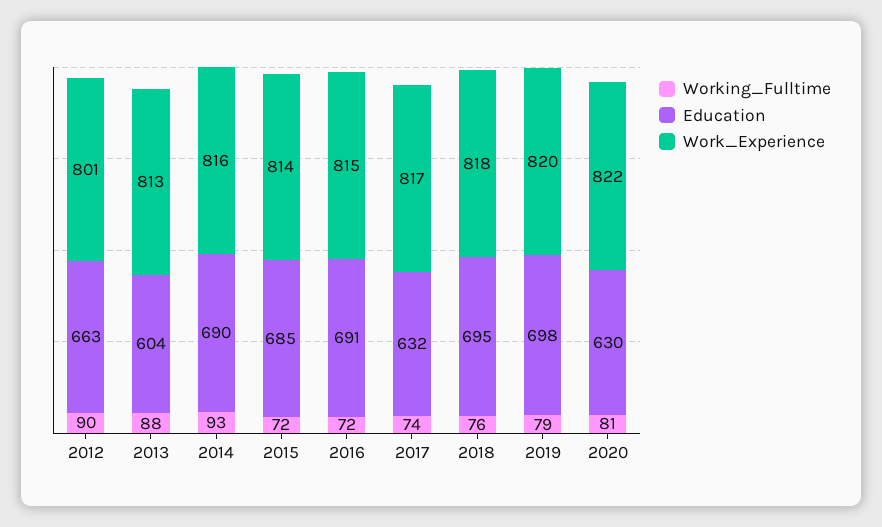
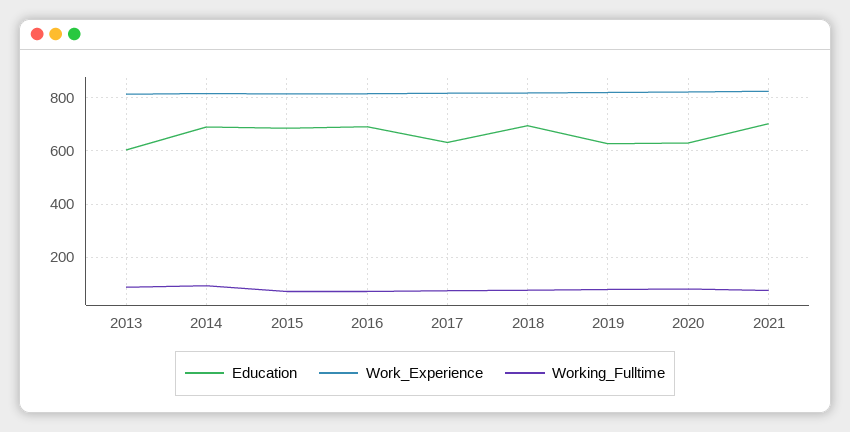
Working_Fulltime, 2012: 90 -> none
Education, 2012: 663 -> none
Work_Experience, 2012: 801 -> none
Education, 2019: 698 -> 625
Education, 2021: none -> 700
Work_Experience, 2021: none -> 825
Working_Fulltime, 2021: none -> 75

